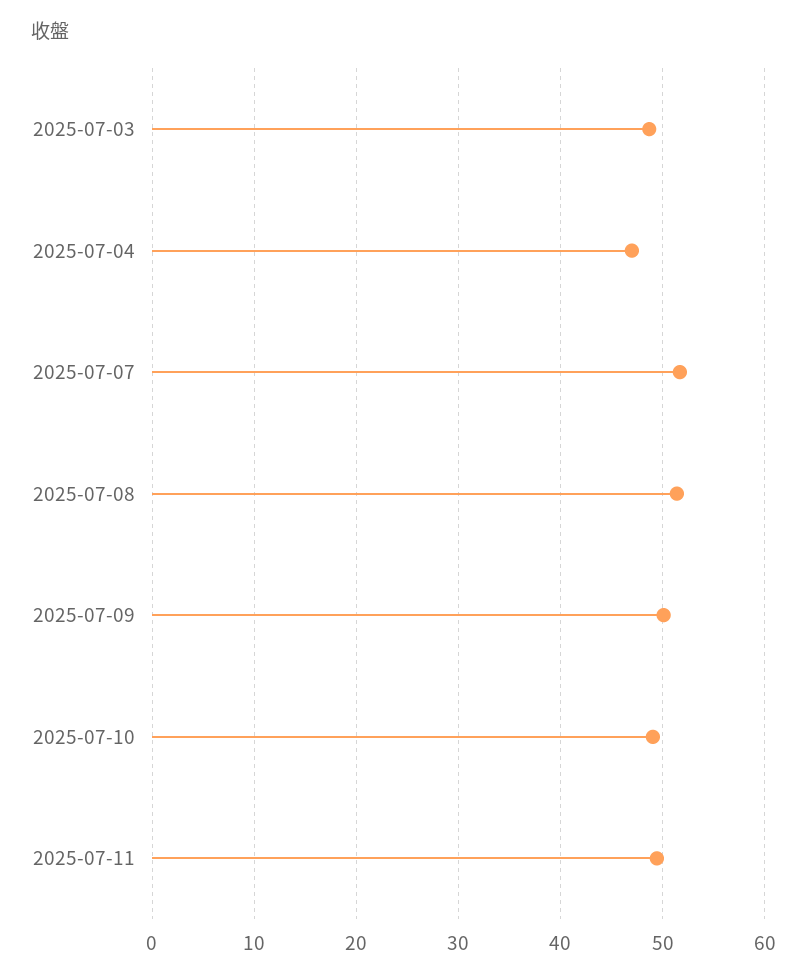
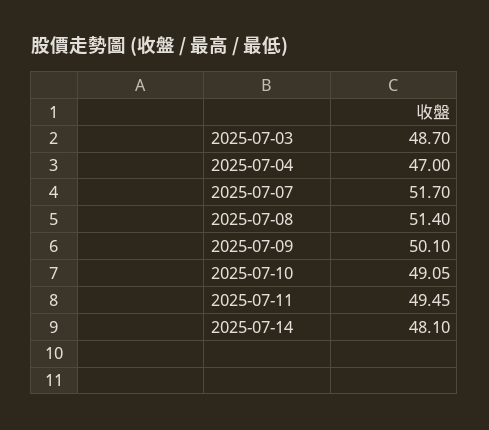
2025-07-14: none -> 48.1

